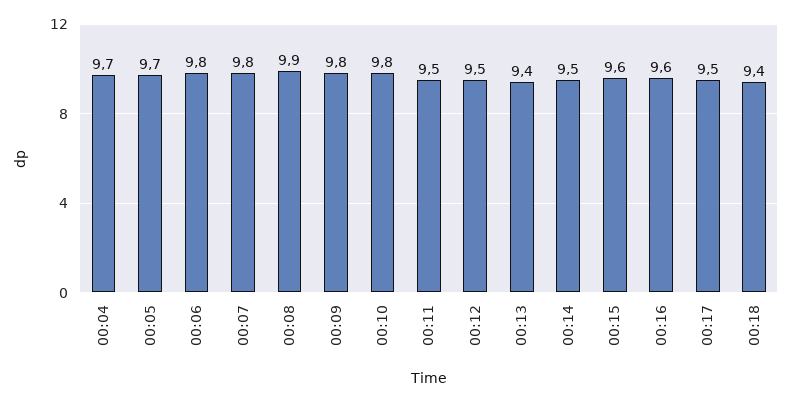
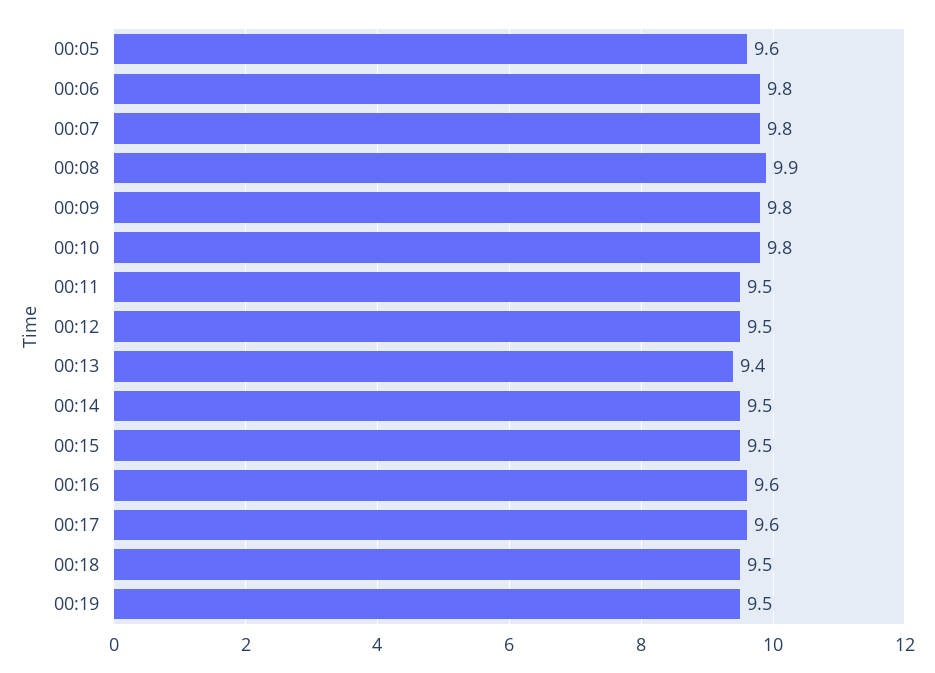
00:04: 9.7 -> none
00:05: 9.7 -> 9.6
00:15: 9.6 -> 9.5
00:17: 9.5 -> 9.6
00:18: 9.4 -> 9.5
00:19: none -> 9.5

